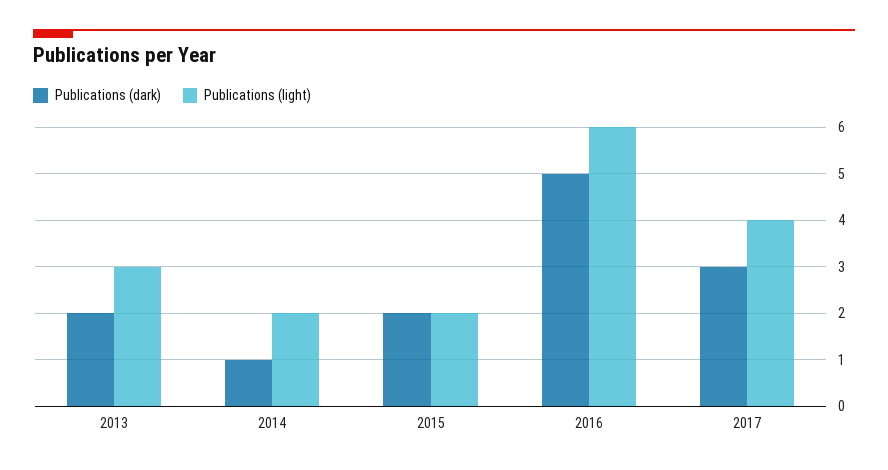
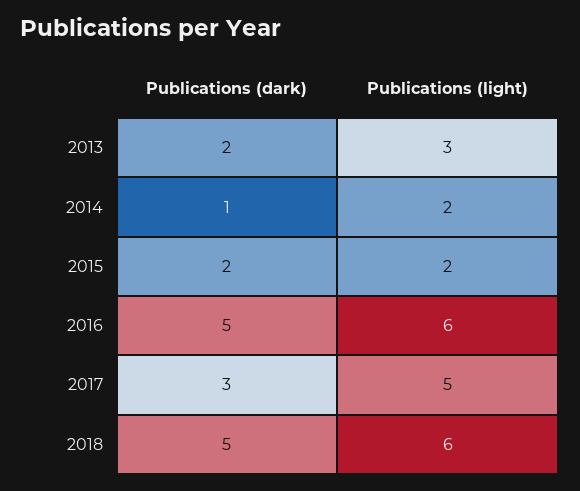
Publications (light), 2017: 4 -> 5
Publications (dark), 2018: none -> 5
Publications (light), 2018: none -> 6

